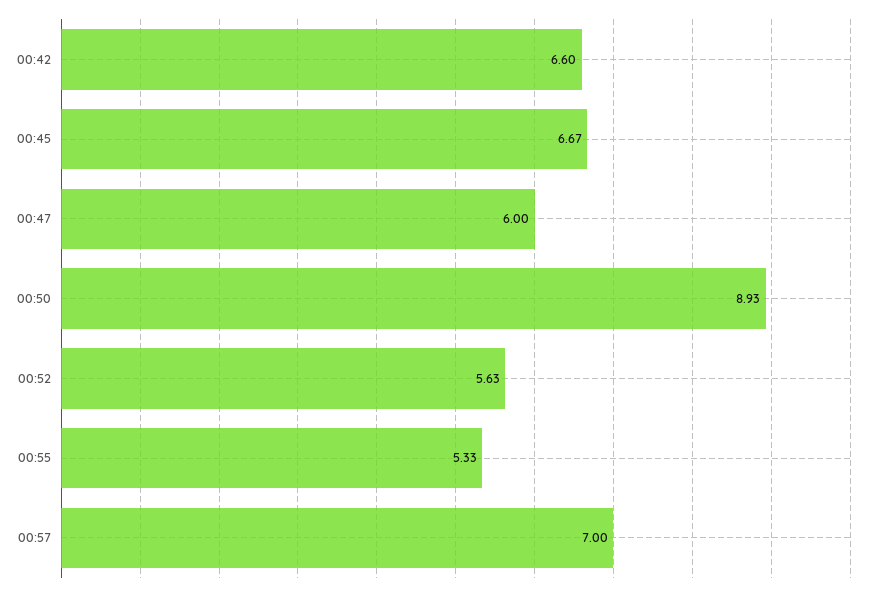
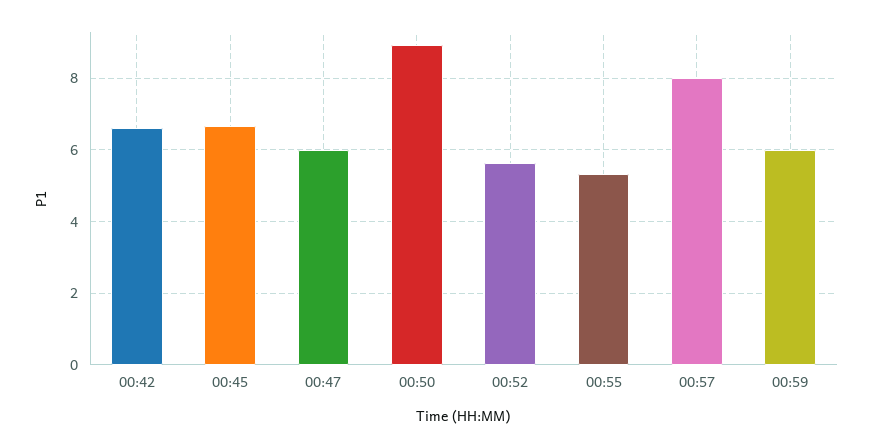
00:57: 7 -> 8
00:59: none -> 6

